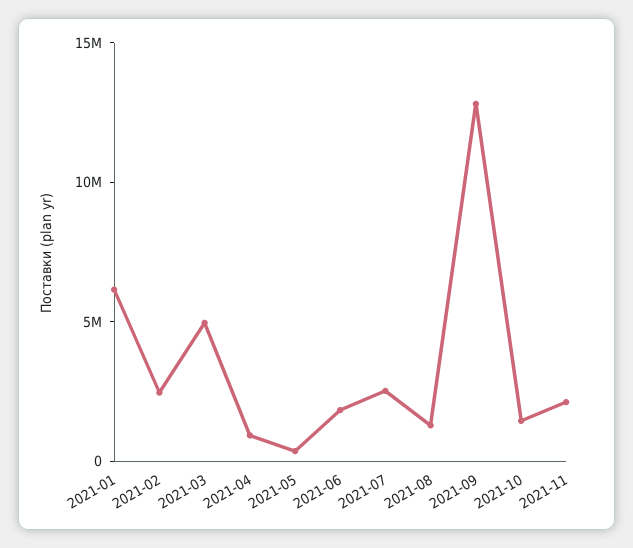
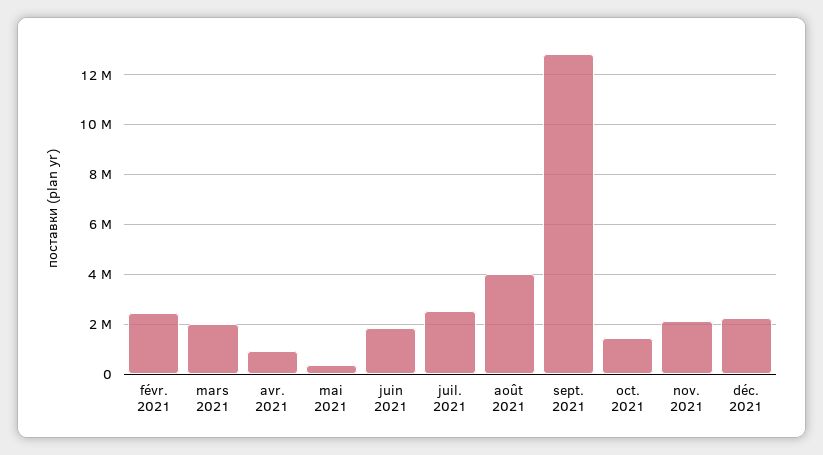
2021-01: 6000000 -> none
2021-03: 5000000 -> 2000000
2021-08: 1000000 -> 4000000
déc. 2021: none -> 2250000

